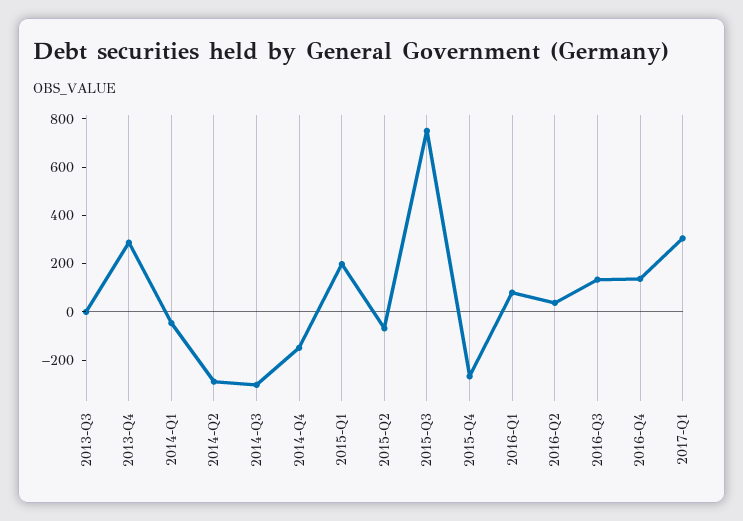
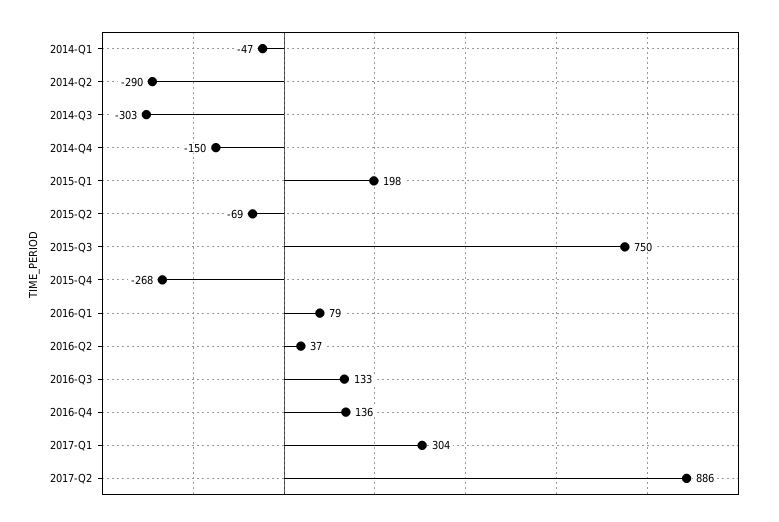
2013-Q3: 0 -> none
2013-Q4: 300 -> none
2017-Q2: none -> 886

